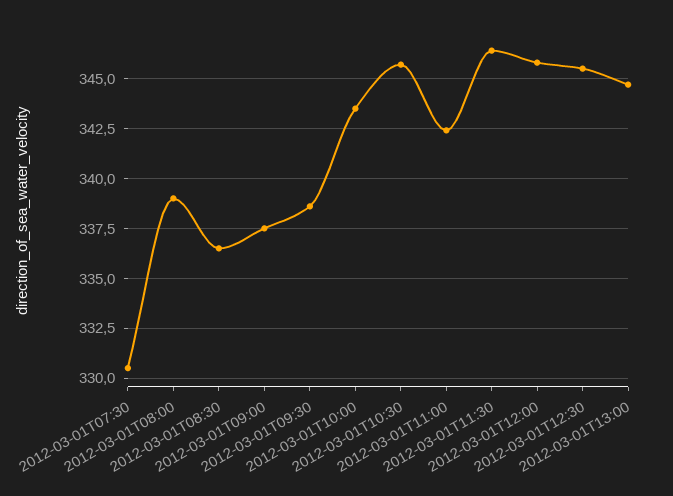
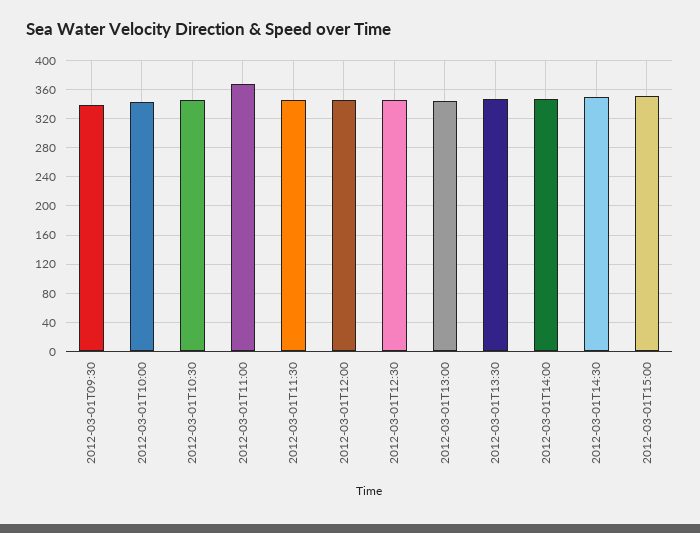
2012-03-01T07:30: 330.5 -> none
2012-03-01T08:00: 339 -> none
2012-03-01T08:30: 336.5 -> none
2012-03-01T09:00: 337.5 -> none
2012-03-01T11:00: 342.5 -> 370
2012-03-01T13:30: none -> 350
2012-03-01T14:00: none -> 350
2012-03-01T14:30: none -> 350
2012-03-01T15:00: none -> 350

